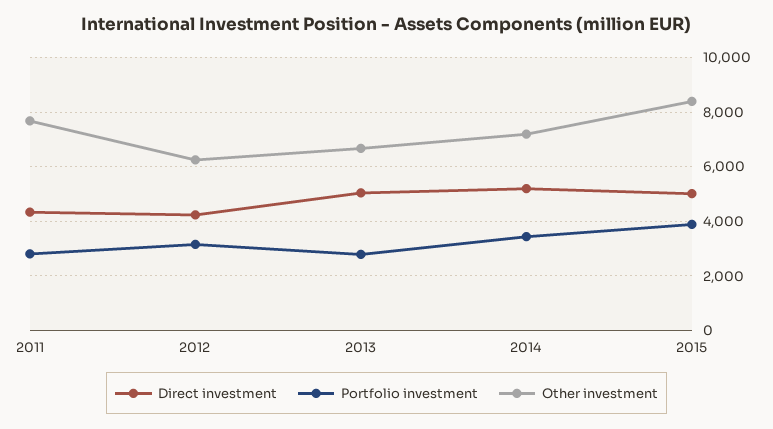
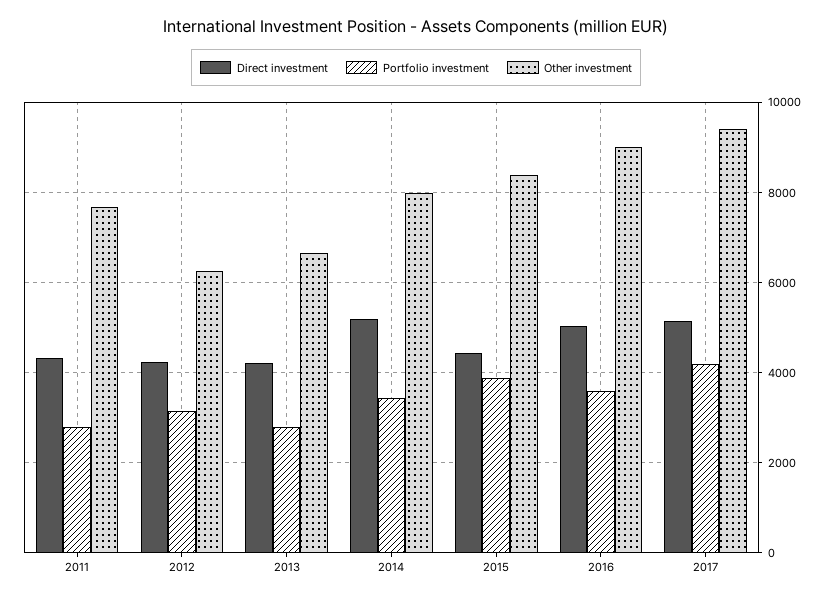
Direct investment, 2013: 5000 -> 4200
Other investment, 2014: 7250 -> 8000
Direct investment, 2015: 5000 -> 4400
Direct investment, 2016: none -> 5000
Portfolio investment, 2016: none -> 3600
Other investment, 2016: none -> 9000
Direct investment, 2017: none -> 5200
Portfolio investment, 2017: none -> 4200
Other investment, 2017: none -> 9400

